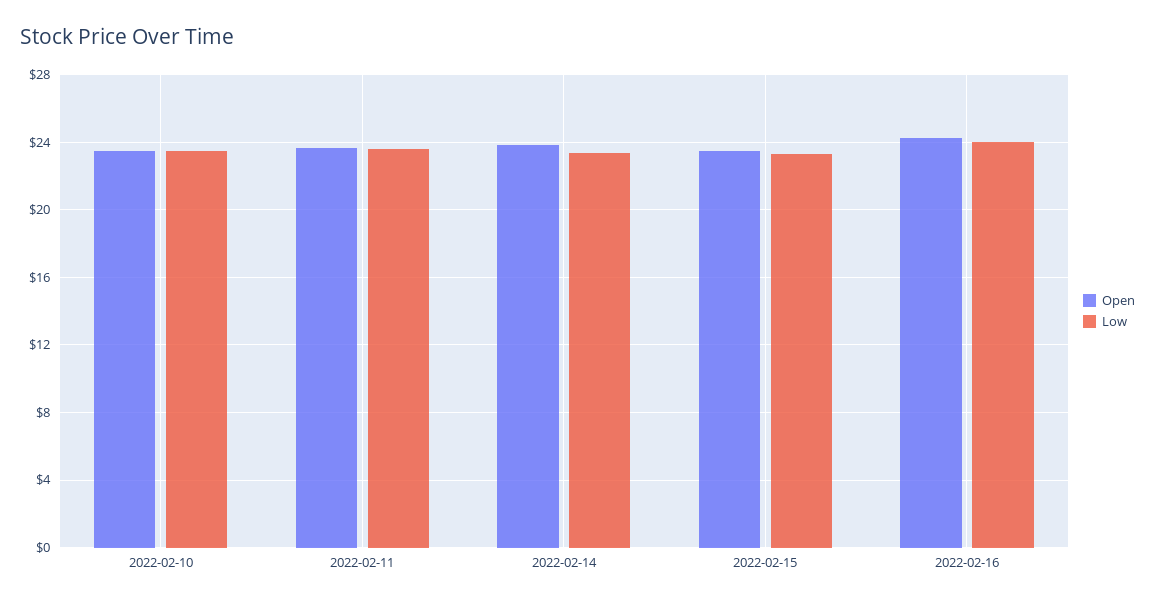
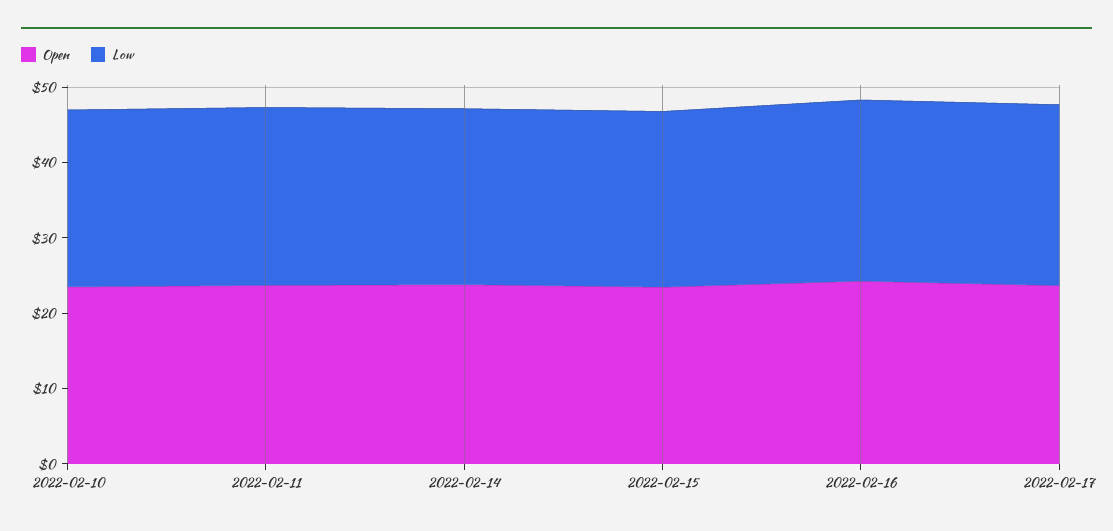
Open, 2022-02-17: none -> 24
Low, 2022-02-17: none -> 24

